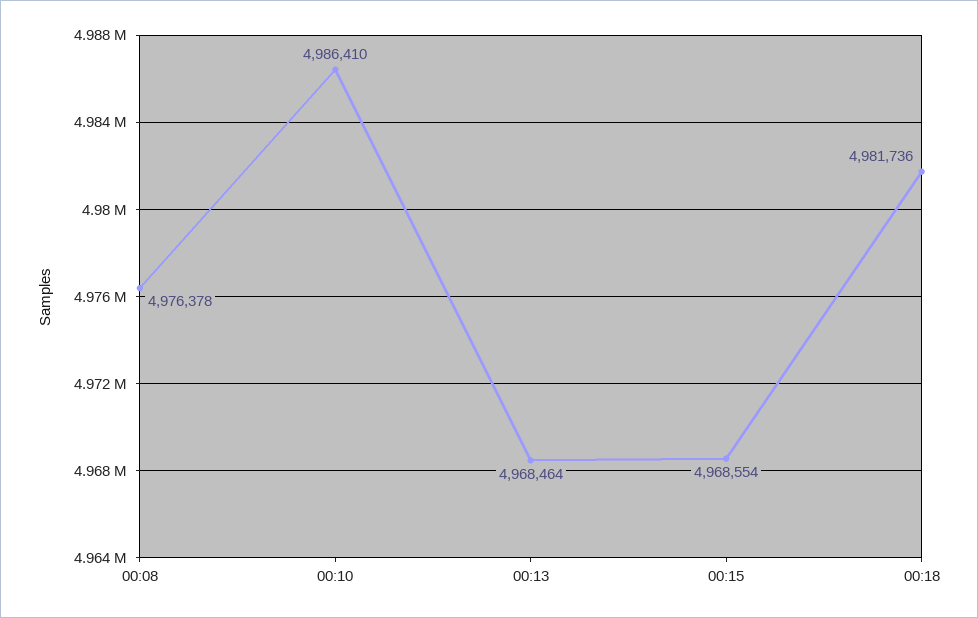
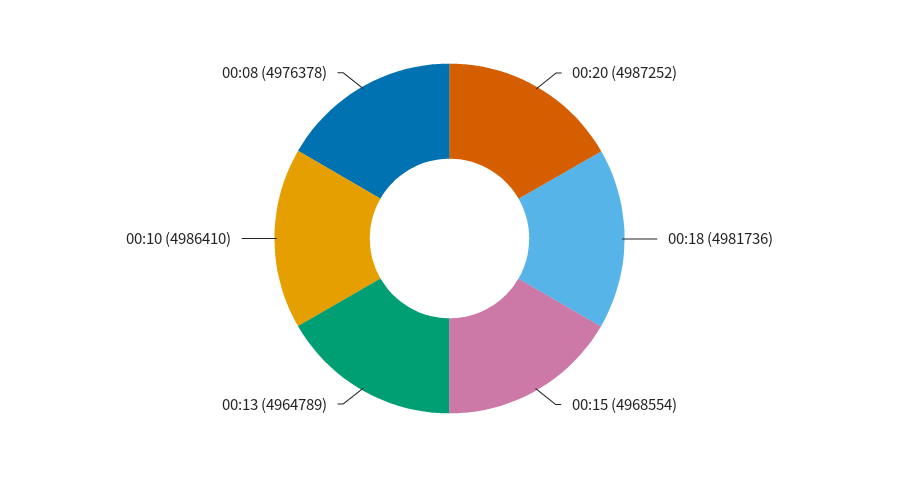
00:13: 4968464 -> 4964789
00:20: none -> 4987252

